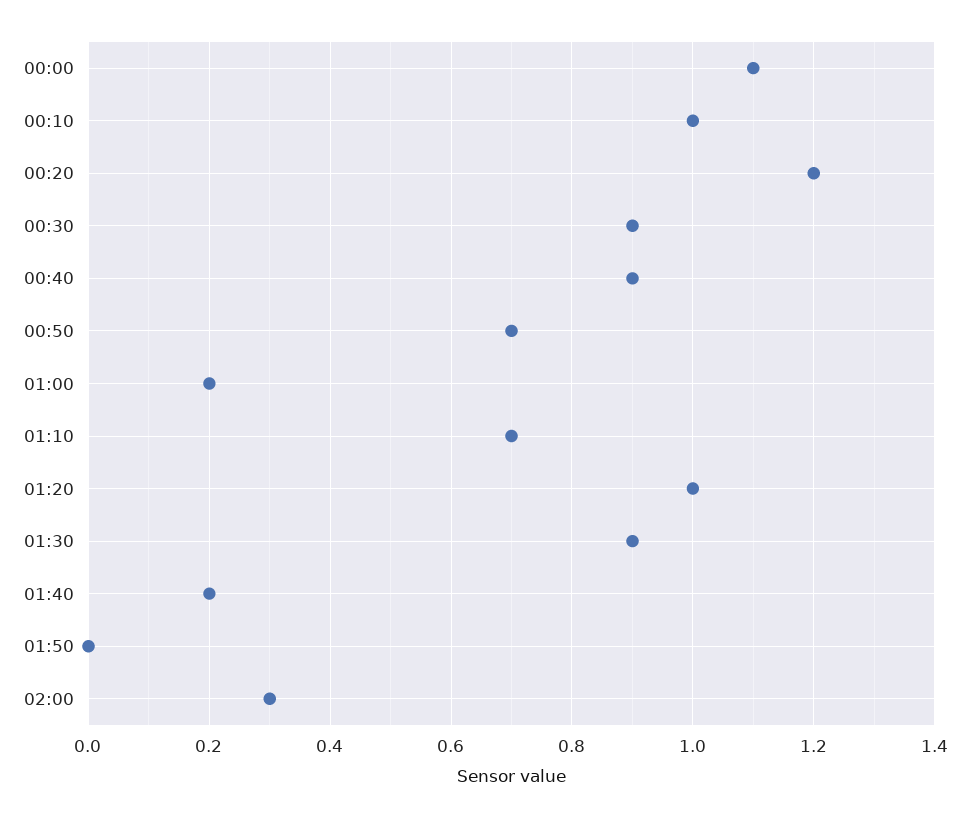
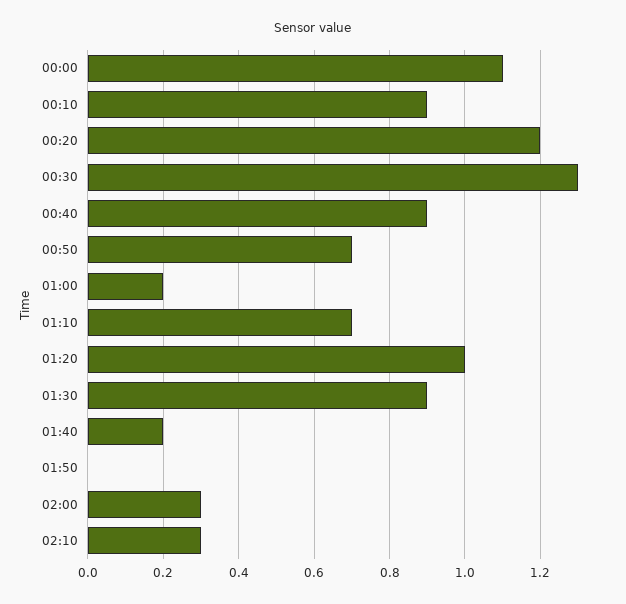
00:10: 1 -> 0.9
00:30: 0.9 -> 1.3
02:10: none -> 0.3

